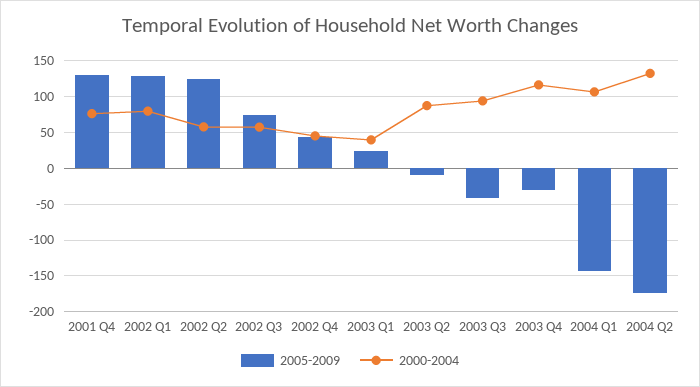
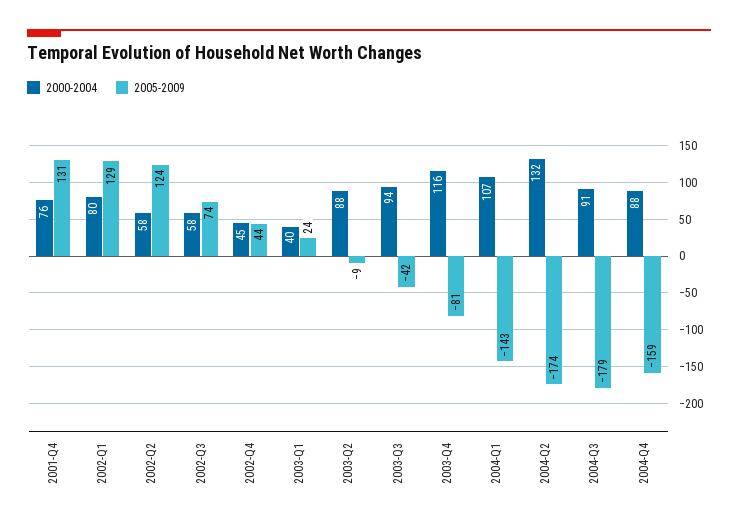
2005-2009, 2003 Q4: -30 -> -81
2000-2004, 2004-Q3: none -> 91
2005-2009, 2004-Q3: none -> -179
2000-2004, 2004-Q4: none -> 88
2005-2009, 2004-Q4: none -> -159

